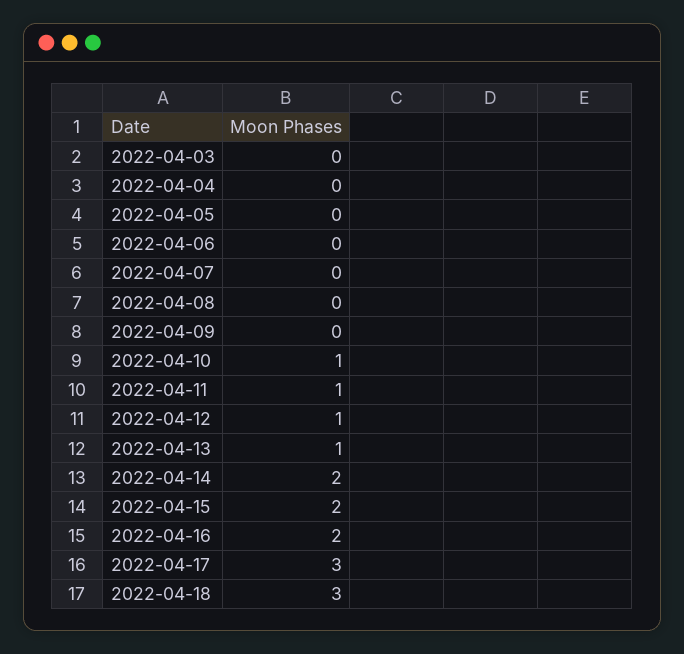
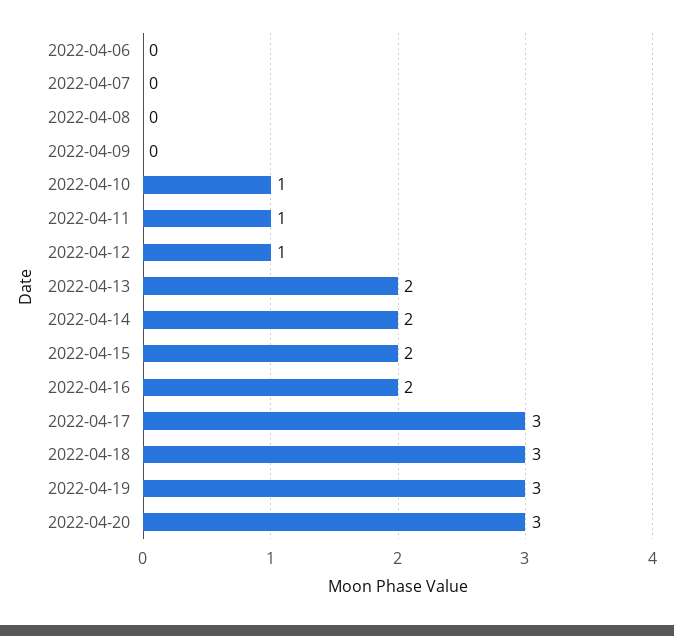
2022-04-03: 0 -> none
2022-04-04: 0 -> none
2022-04-05: 0 -> none
2022-04-13: 1 -> 2
2022-04-19: none -> 3
2022-04-20: none -> 3

